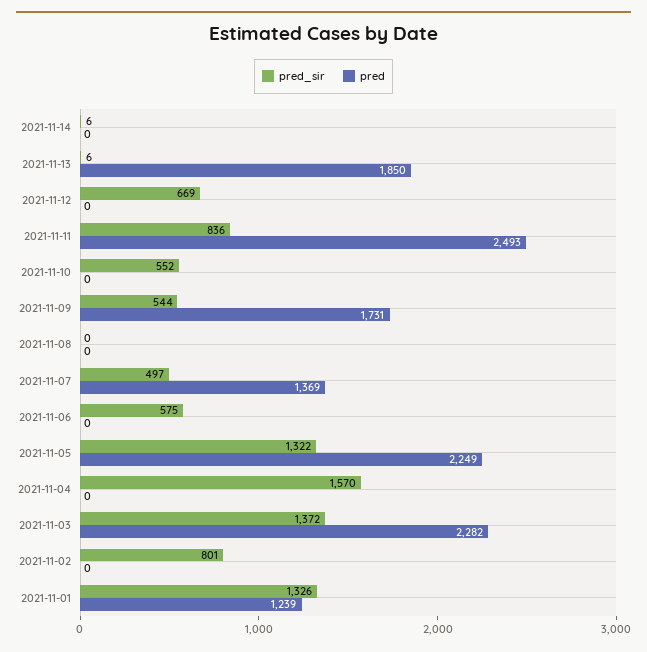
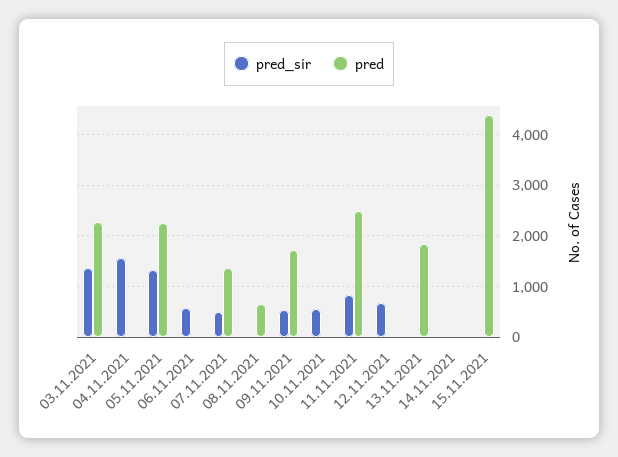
pred, 2021-11-08: 0 -> 600
pred_sir, 2021-11-02: 801 -> none
pred, 2021-11-02: 0 -> none
pred_sir, 2021-11-01: 1326 -> none
pred, 2021-11-01: 1239 -> none
pred_sir, 15.11.2021: none -> 0
pred, 15.11.2021: none -> 4400

